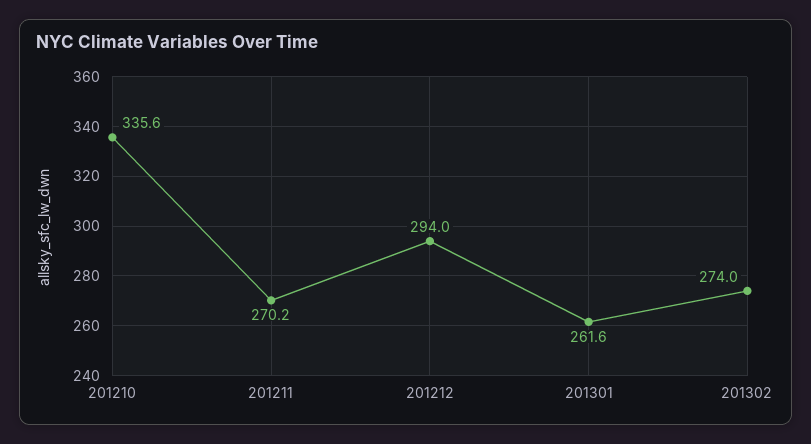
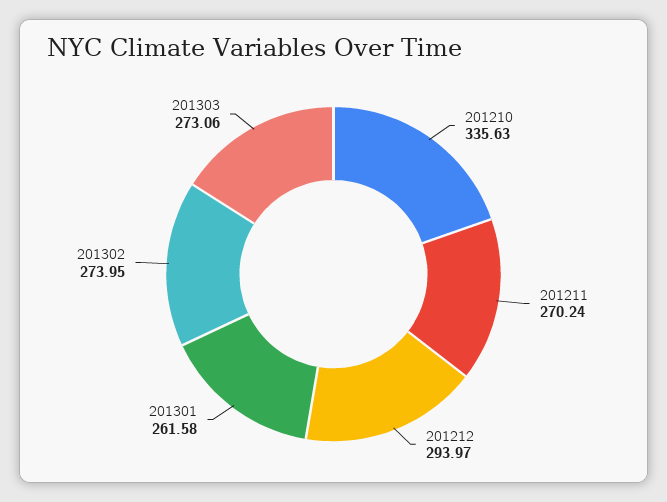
201303: none -> 273.06

